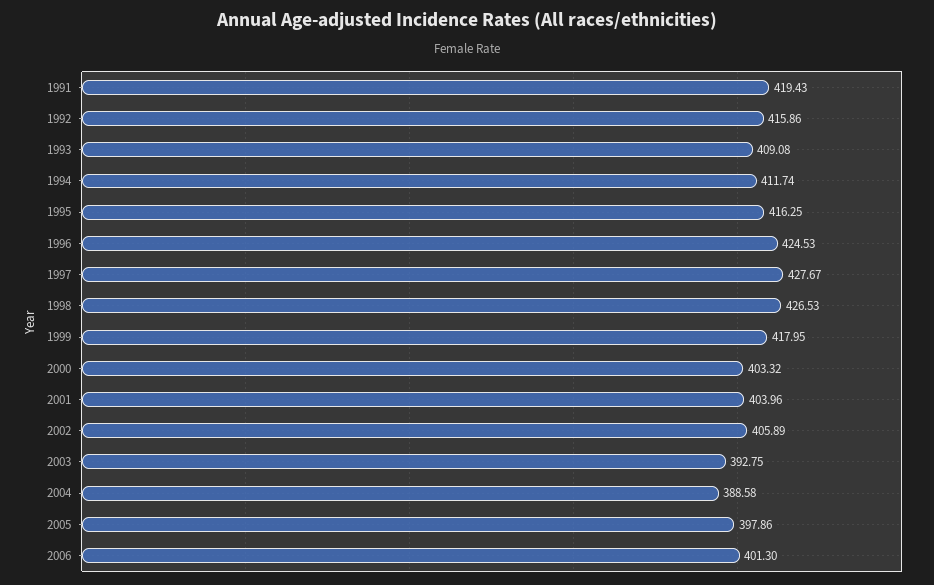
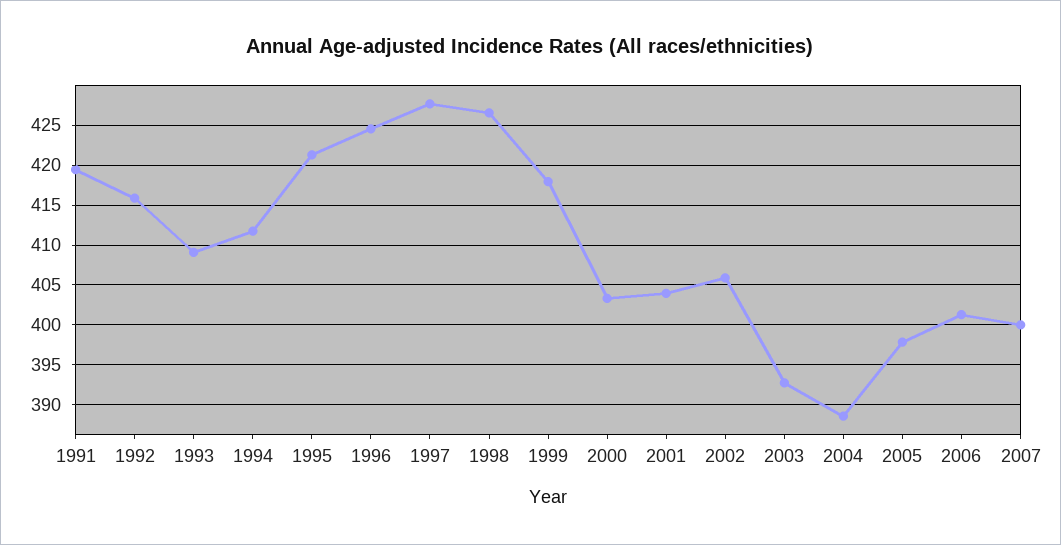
1995: 416.25 -> 421
2007: none -> 400

